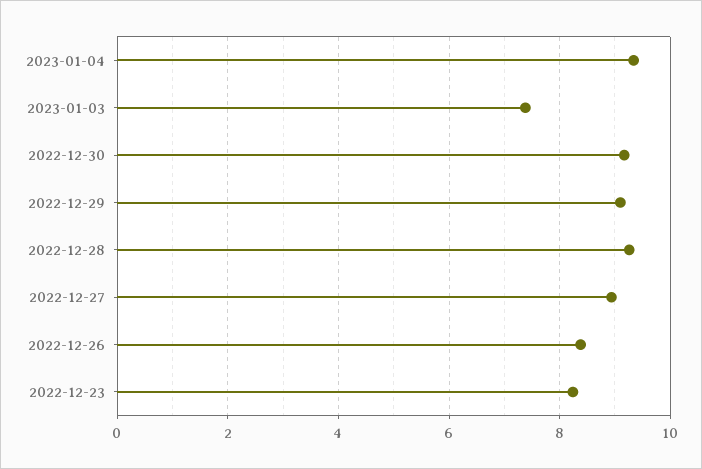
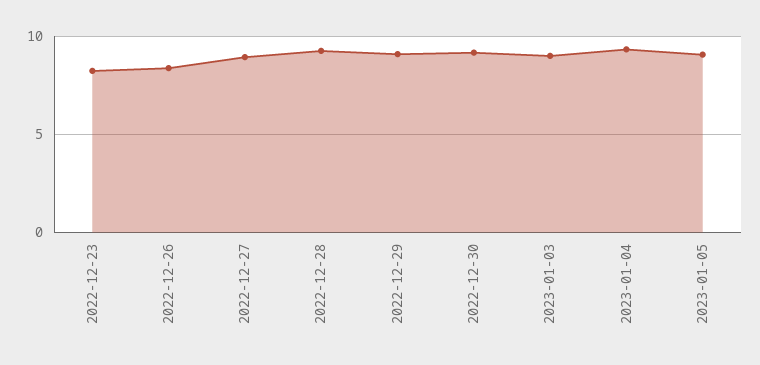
2023-01-03: 7.4 -> 9
2023-01-05: none -> 9

